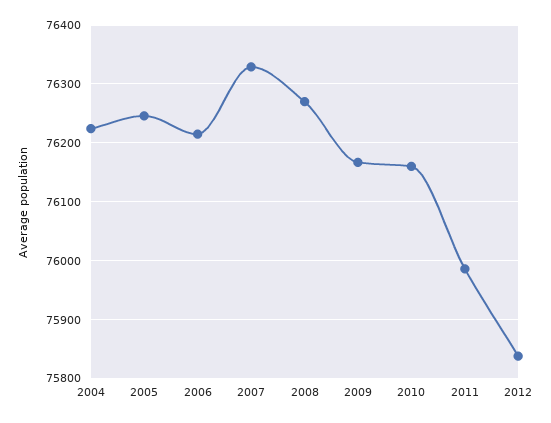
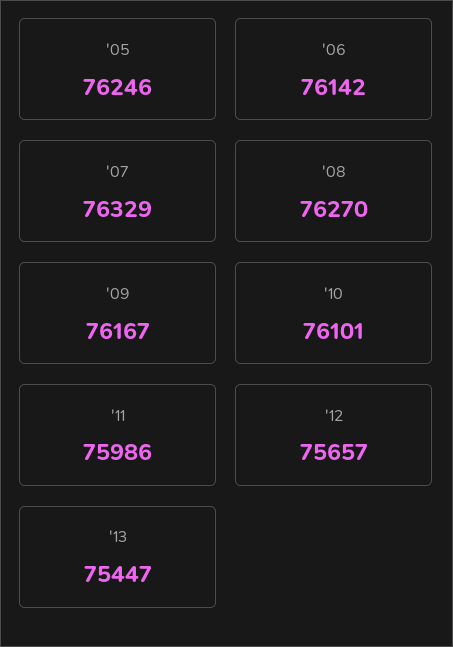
2004: 76220 -> none
2006: 76220 -> 76142
2010: 76160 -> 76101
2012: 75840 -> 75657
'13: none -> 75447

